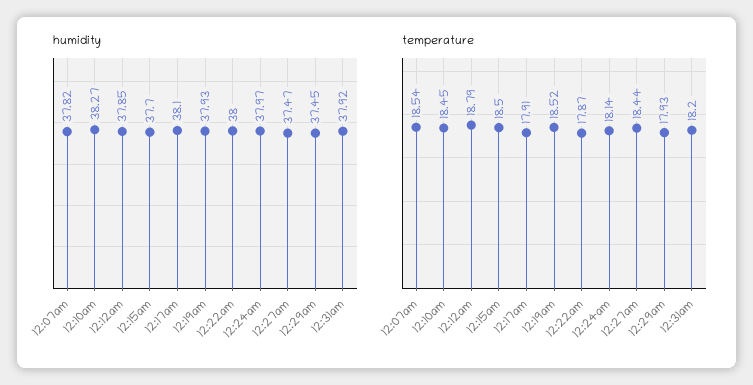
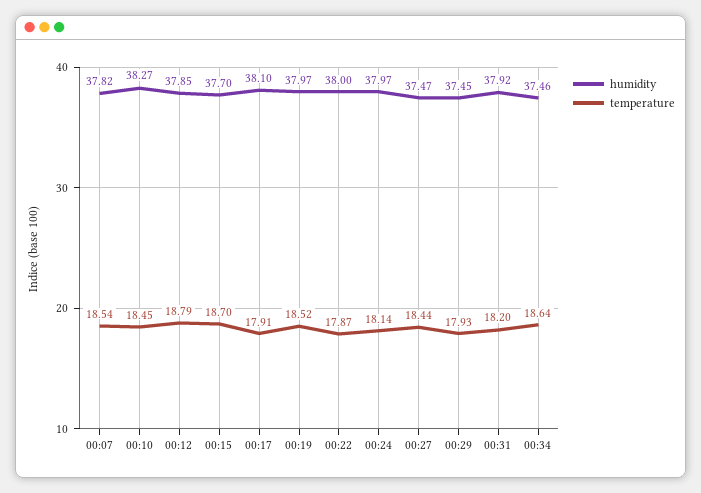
humidity, 12:19am: 37.93 -> 37.97
temperature, 12:15am: 18.5 -> 18.7
humidity, 00:34: none -> 37.46
temperature, 00:34: none -> 18.64

